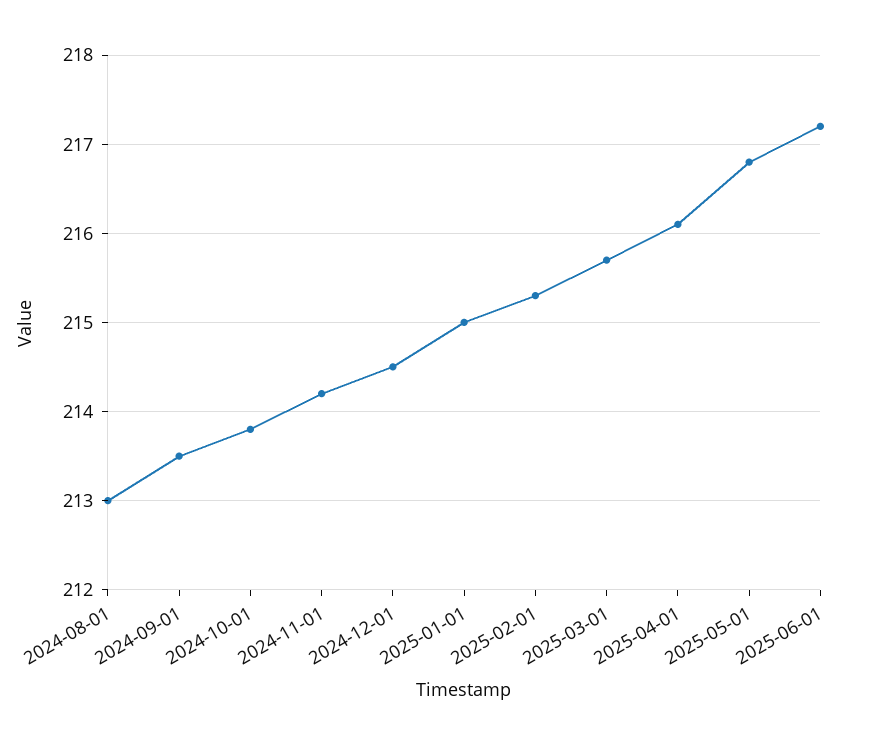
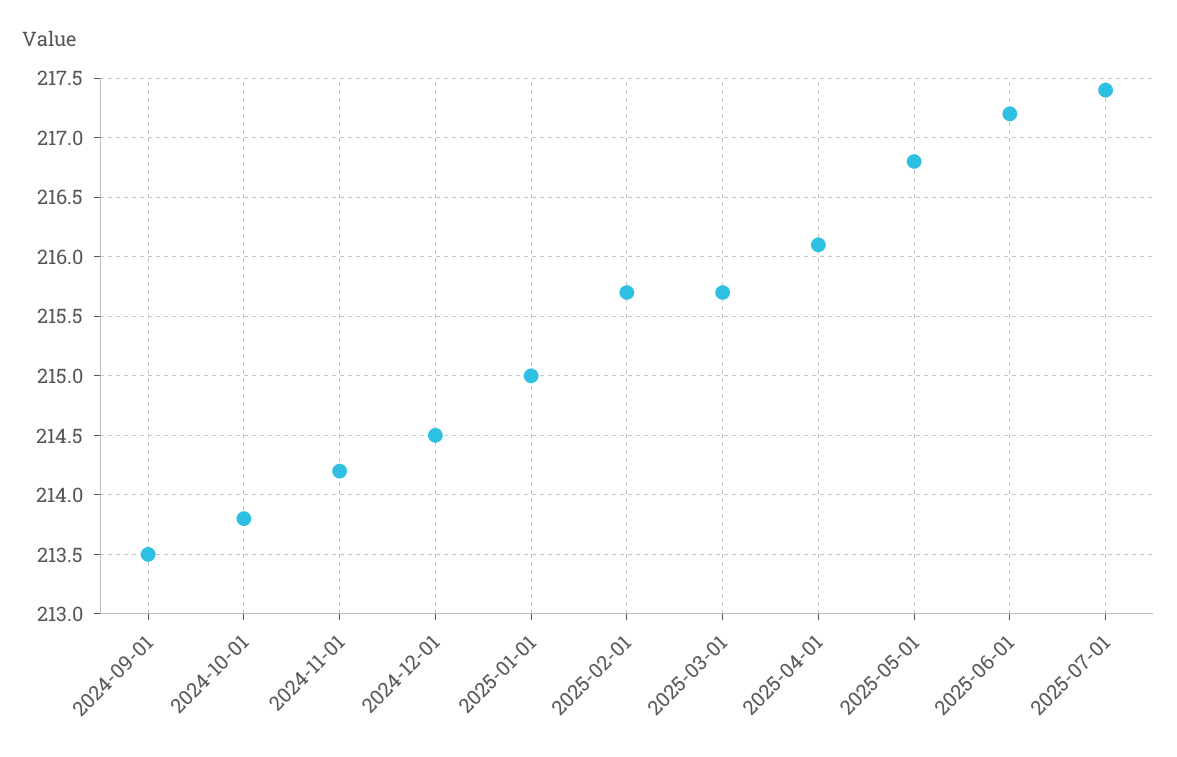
2024-08-01: 213 -> none
2025-02-01: 215.3 -> 215.7
2025-07-01: none -> 217.4

